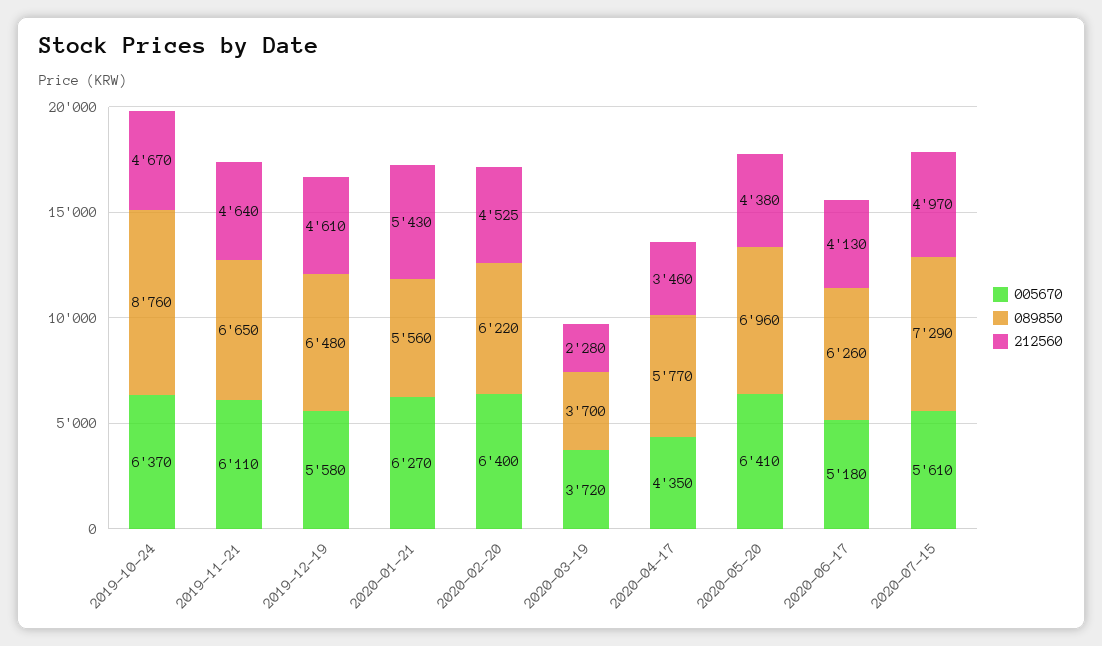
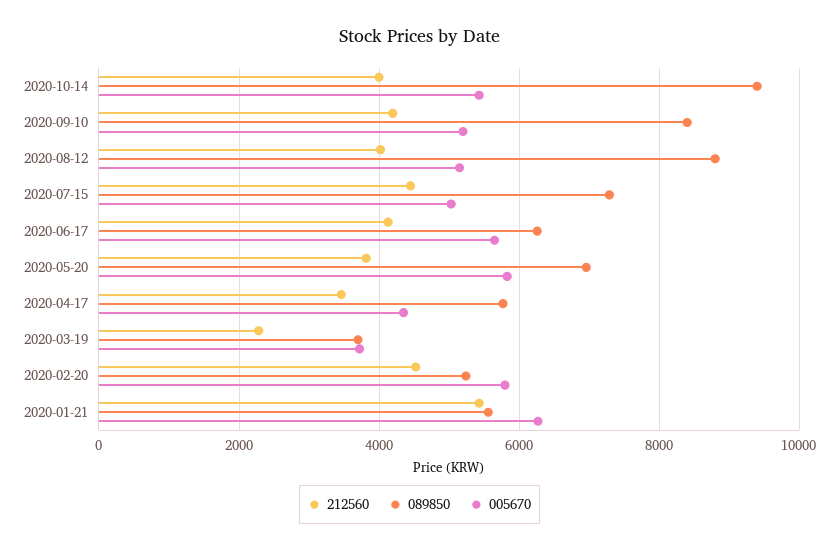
005670, 2019-10-24: 6370 -> none
089850, 2019-10-24: 8760 -> none
212560, 2019-10-24: 4670 -> none
005670, 2019-11-21: 6110 -> none
089850, 2019-11-21: 6650 -> none
212560, 2019-11-21: 4640 -> none
005670, 2019-12-19: 5580 -> none
089850, 2019-12-19: 6480 -> none
212560, 2019-12-19: 4610 -> none
005670, 2020-02-20: 6400 -> 5800
089850, 2020-02-20: 6220 -> 5200
005670, 2020-05-20: 6410 -> 5800
212560, 2020-05-20: 4380 -> 3800
005670, 2020-06-17: 5180 -> 5600
005670, 2020-07-15: 5610 -> 5000
212560, 2020-07-15: 4970 -> 4400
212560, 2020-10-14: none -> 4000
089850, 2020-10-14: none -> 9400
005670, 2020-10-14: none -> 5400
212560, 2020-09-10: none -> 4200
089850, 2020-09-10: none -> 8400
005670, 2020-09-10: none -> 5200
212560, 2020-08-12: none -> 4000
089850, 2020-08-12: none -> 8800
005670, 2020-08-12: none -> 5200

